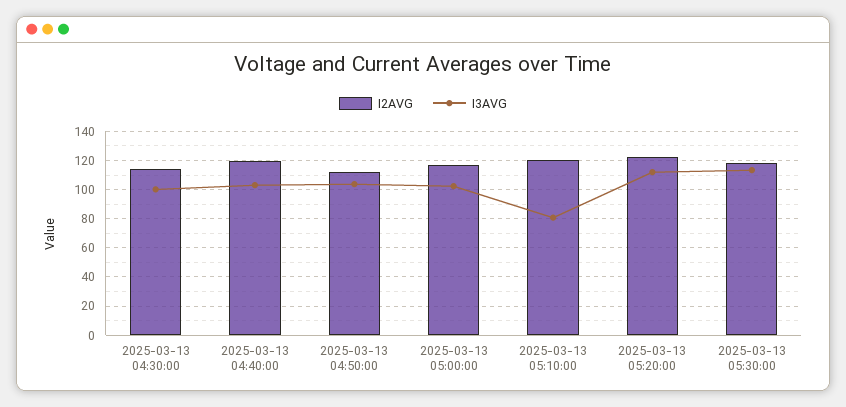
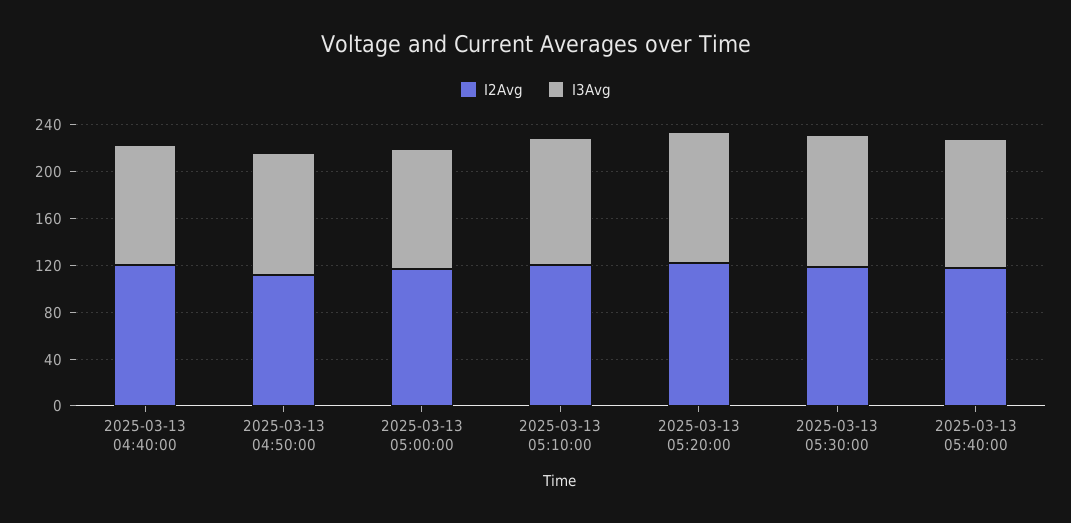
I2AVG, 2025-03-13 04:30:00: 115 -> none
I3AVG, 2025-03-13 04:30:00: 100 -> none
I3AVG, 2025-03-13 05:10:00: 80 -> 110
I2AVG, 2025-03-13 05:40:00: none -> 120
I3AVG, 2025-03-13 05:40:00: none -> 110

